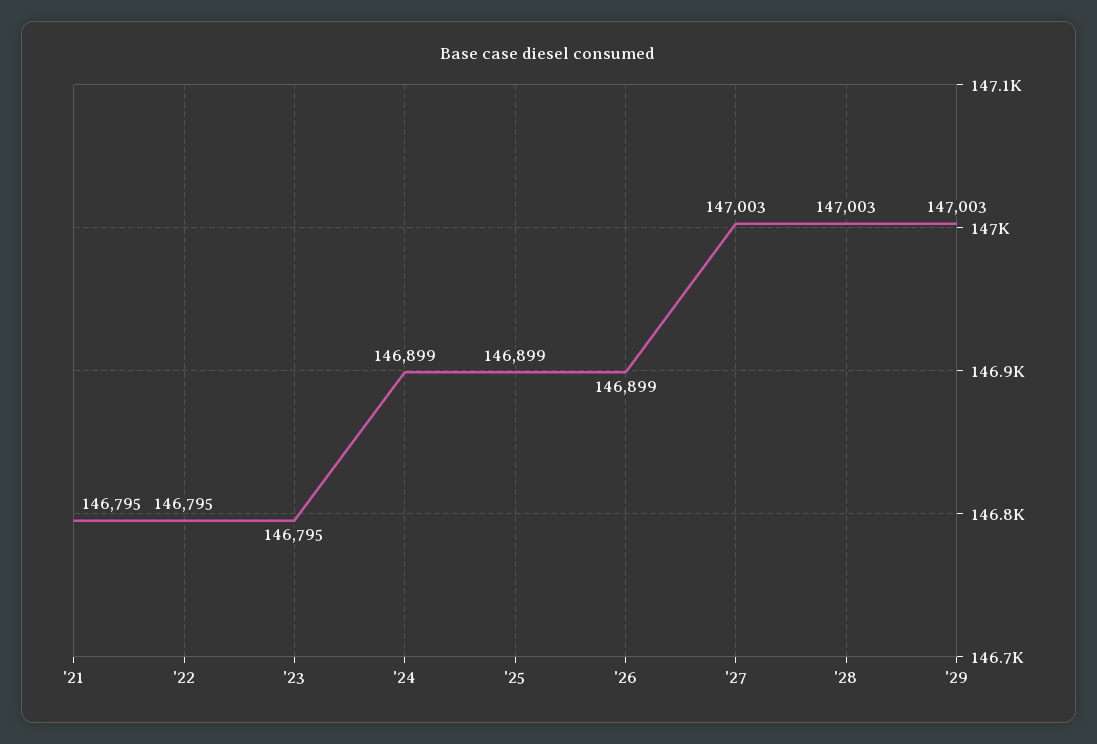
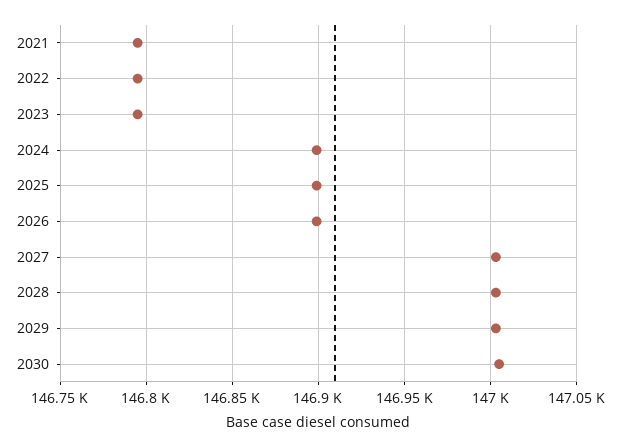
2030: none -> 147005

